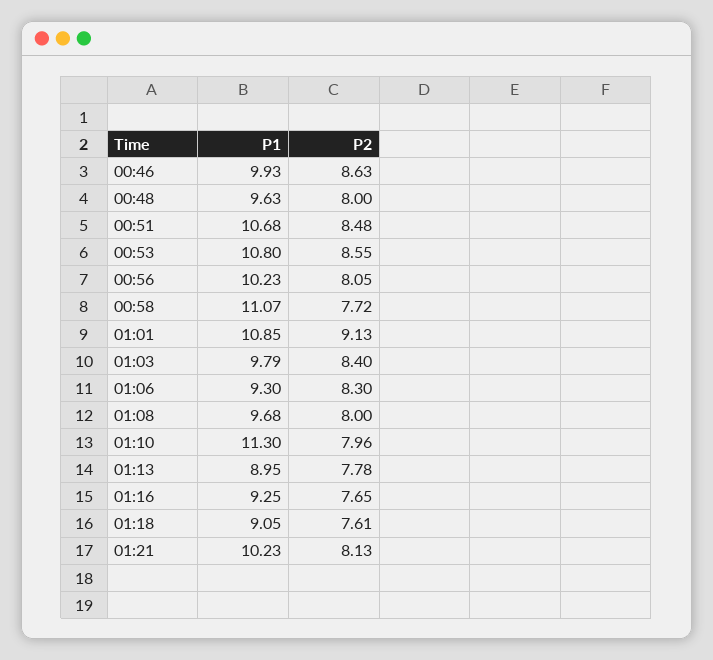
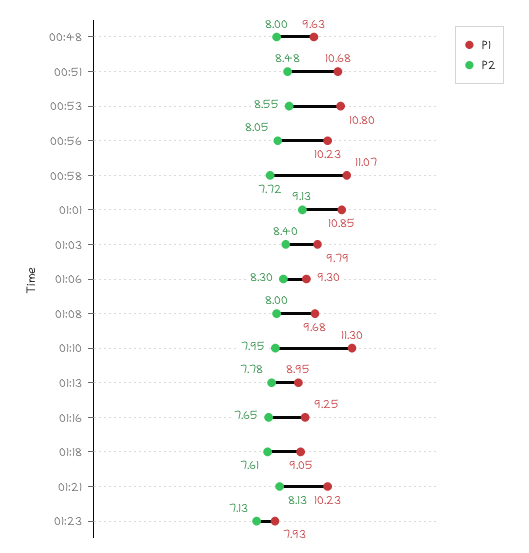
P1, 00:46: 9.93 -> none
P2, 00:46: 8.63 -> none
P2, 01:10: 7.96 -> 7.95
P1, 01:23: none -> 7.93
P2, 01:23: none -> 7.13

